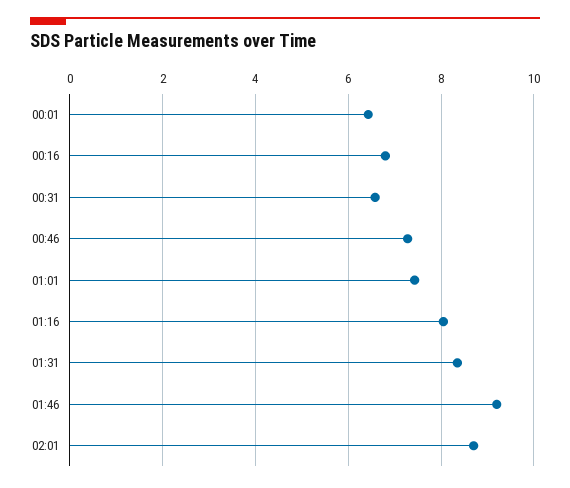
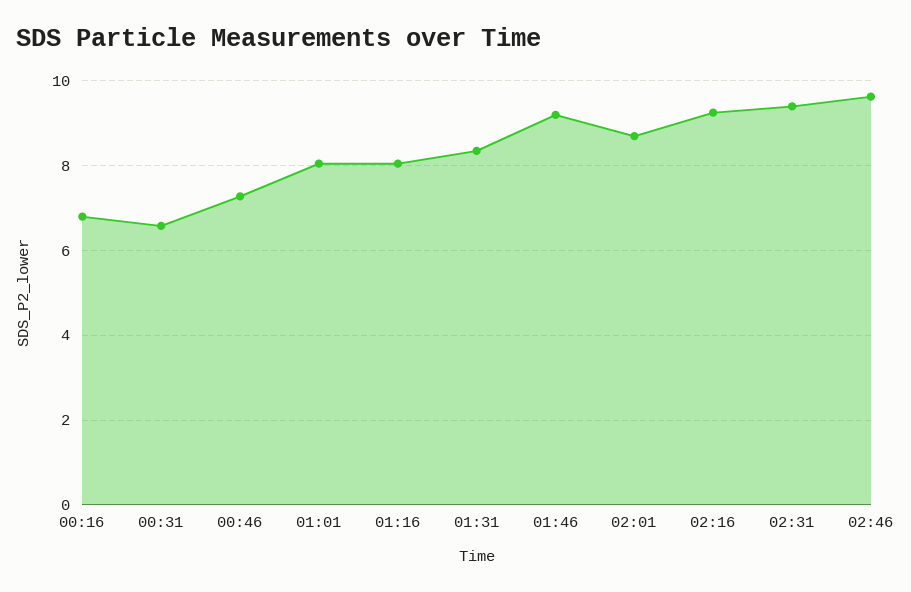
00:01: 6.4 -> none
01:01: 7.4 -> 8
02:16: none -> 9.2
02:31: none -> 9.4
02:46: none -> 9.6

